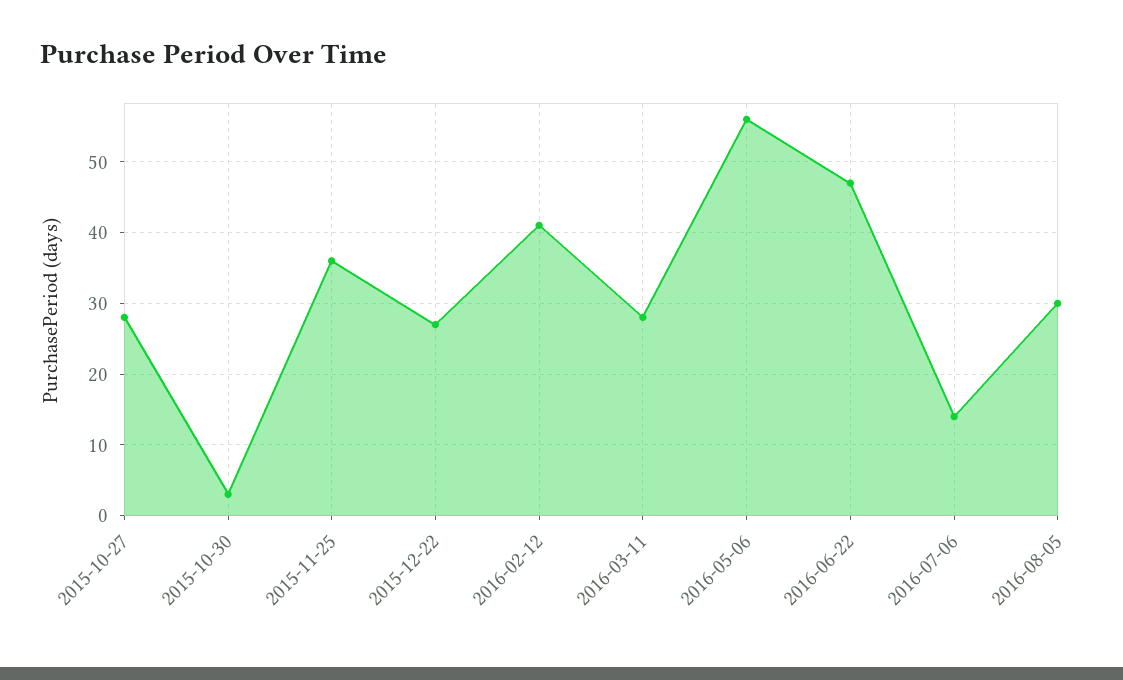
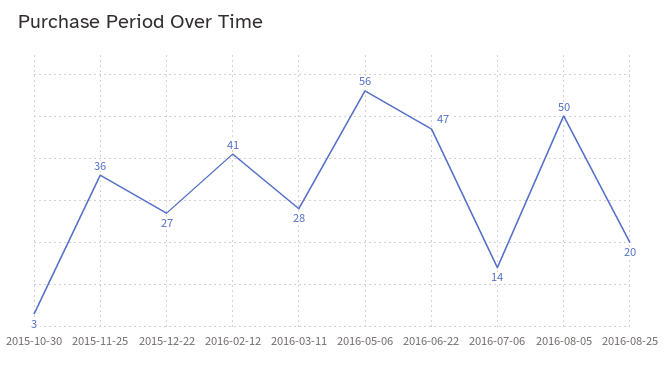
2015-10-27: 28 -> none
2016-08-05: 30 -> 50
2016-08-25: none -> 20

